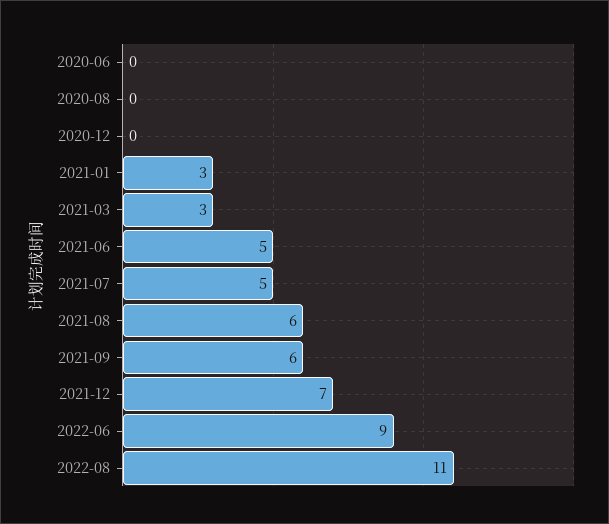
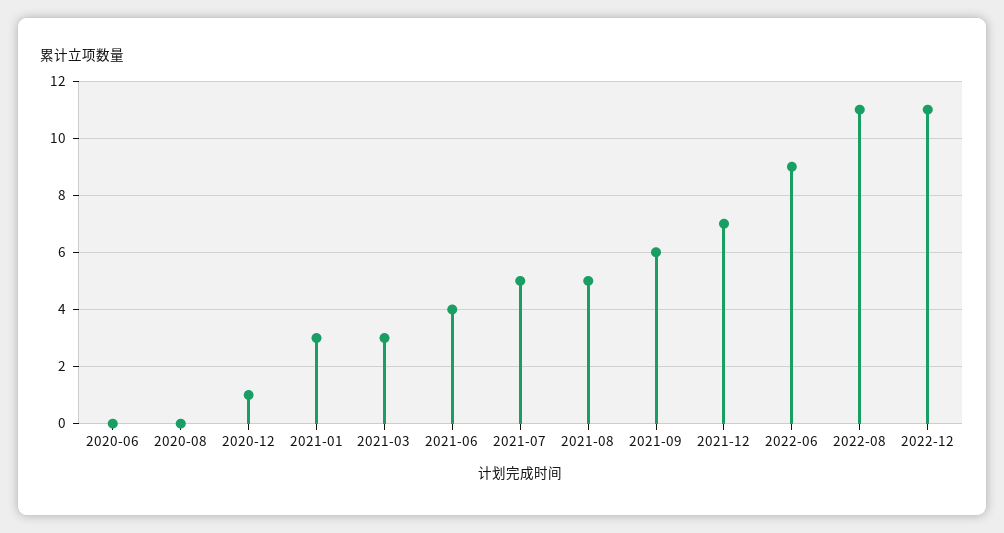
2020-12: 0 -> 1
2021-06: 5 -> 4
2021-08: 6 -> 5
2022-12: none -> 11

